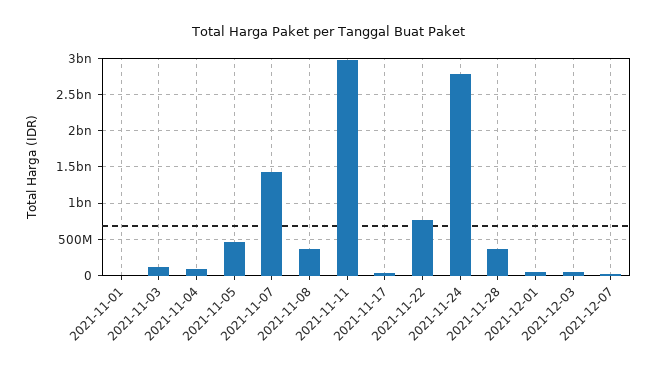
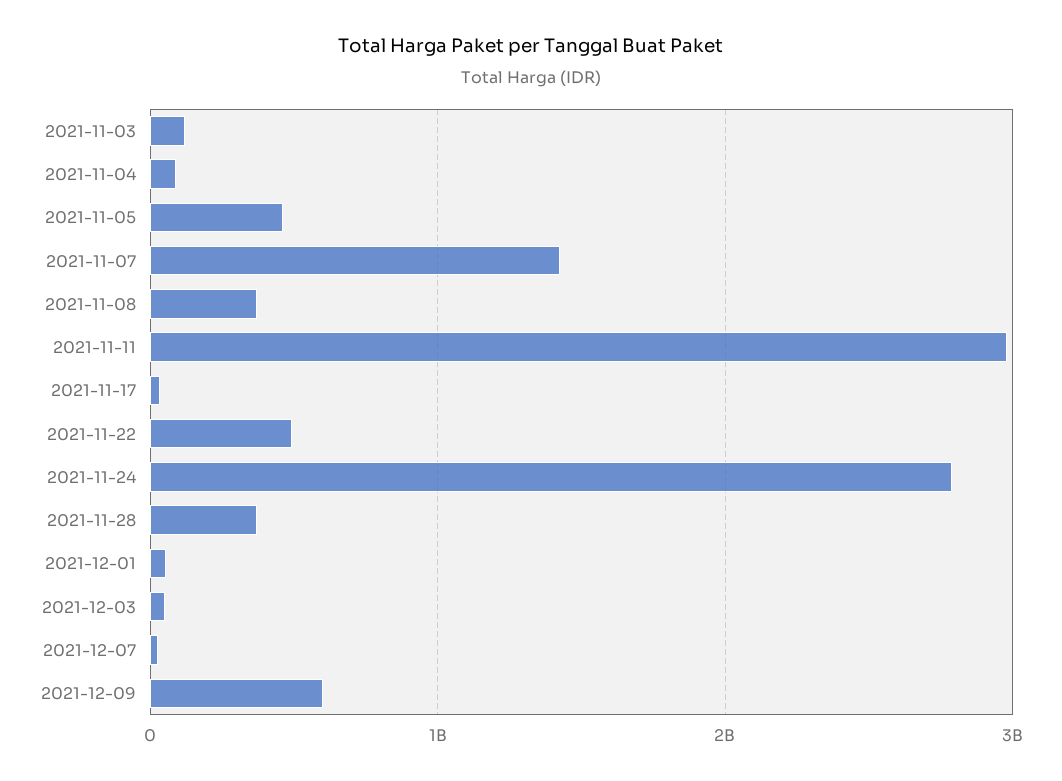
2021-11-01: 0 -> none
2021-11-22: 800000000 -> 500000000
2021-12-09: none -> 600000000

